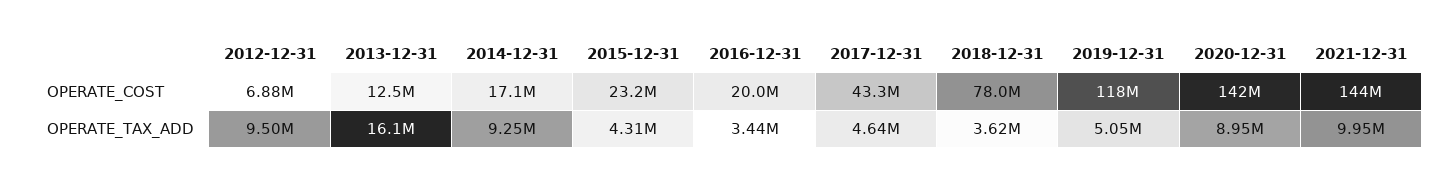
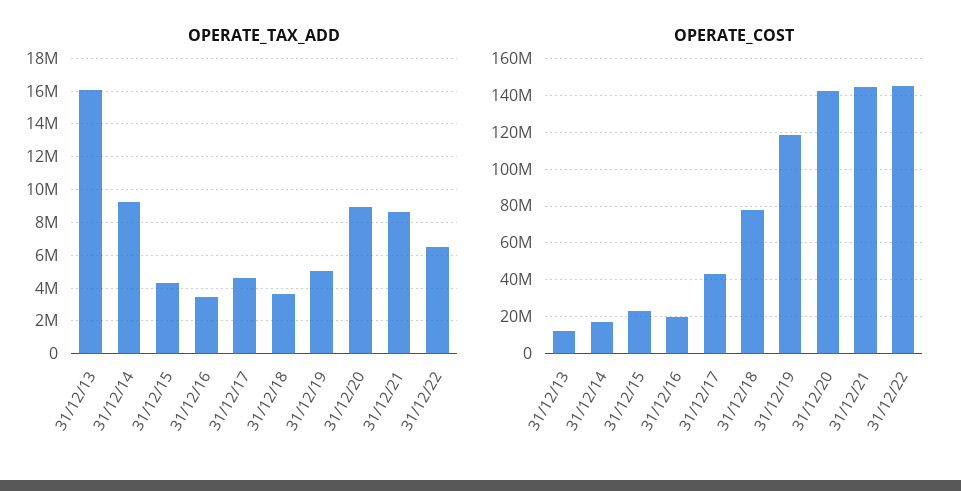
OPERATE_COST, 2012-12-31: 6880000 -> none
OPERATE_TAX_ADD, 2012-12-31: 9500000 -> none
OPERATE_TAX_ADD, 2021-12-31: 9950000 -> 8500000
OPERATE_TAX_ADD, 31/12/22: none -> 6500000
OPERATE_COST, 31/12/22: none -> 145000000

